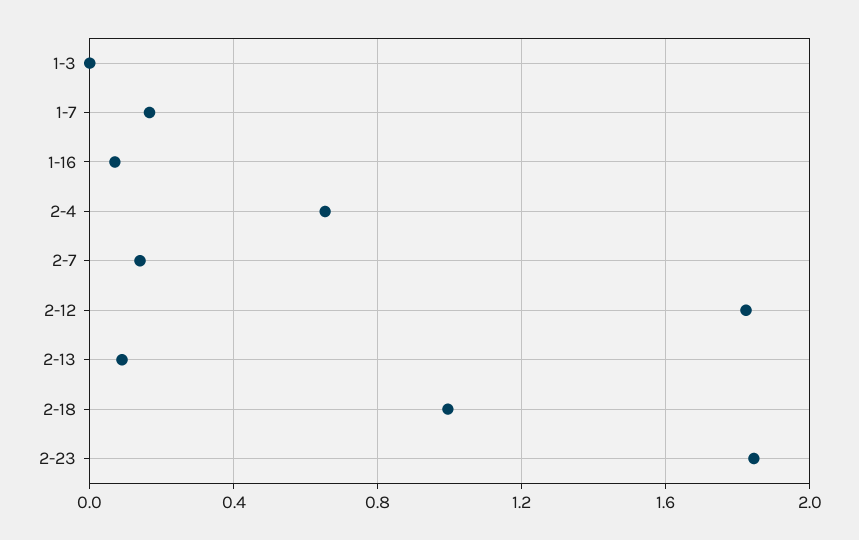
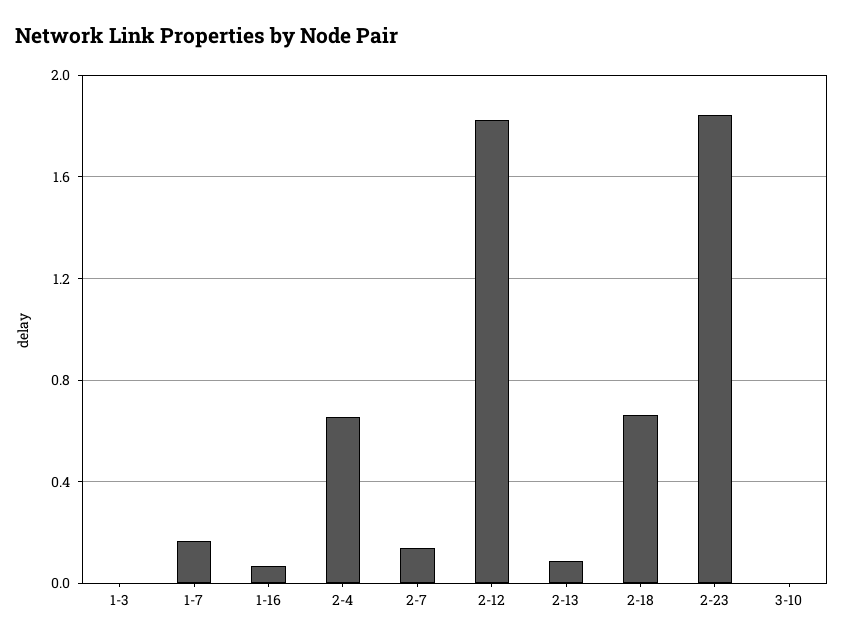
2-18: 1 -> 0.65
3-10: none -> 0

